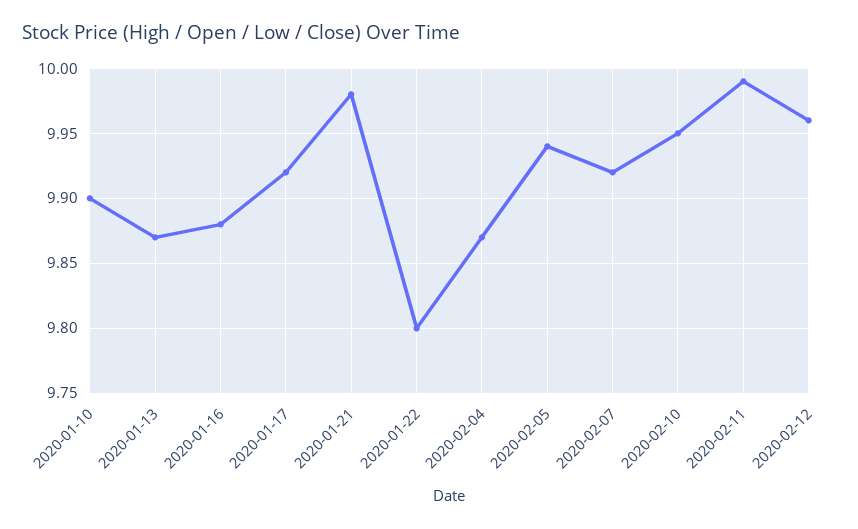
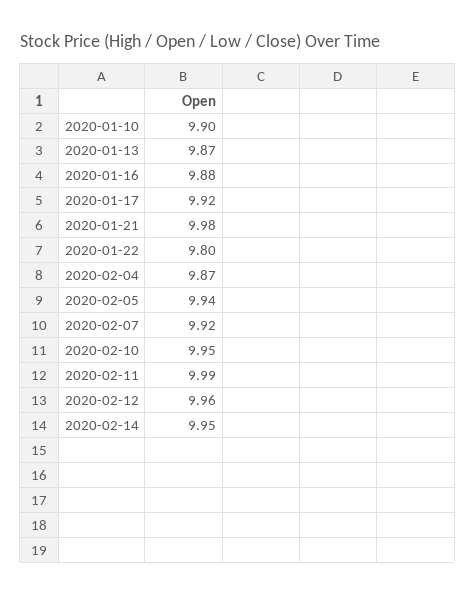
2020-02-14: none -> 9.95

